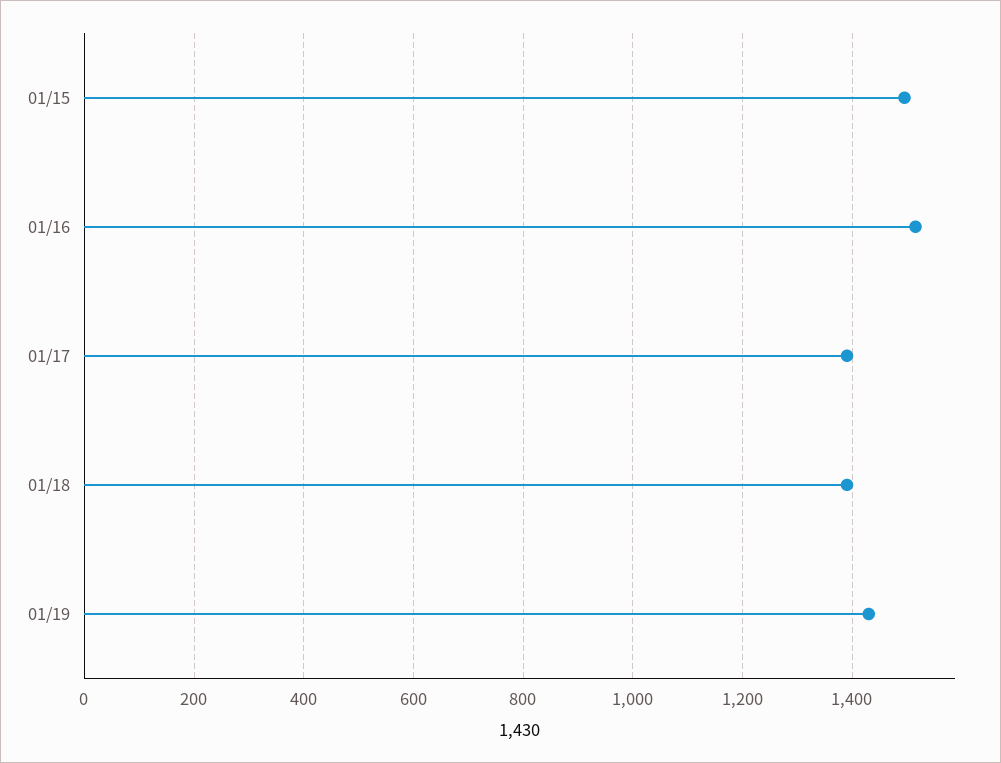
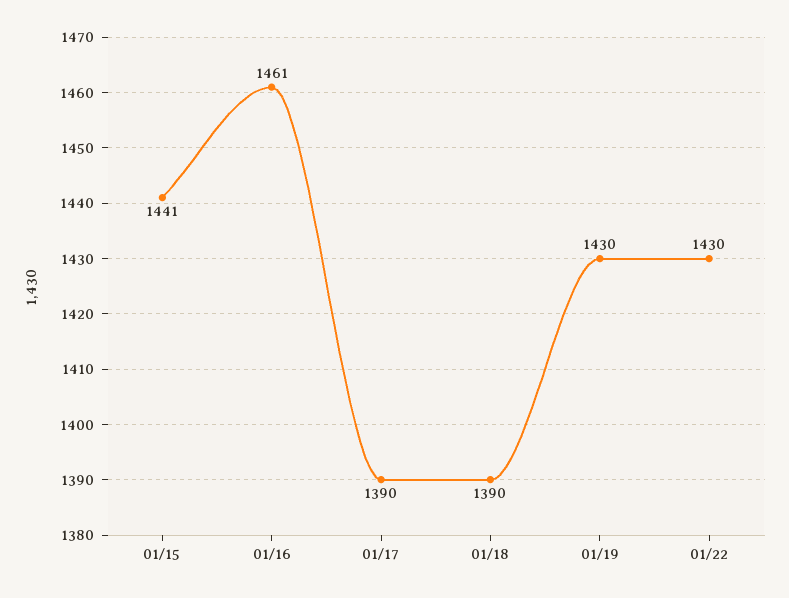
01/15: 1500 -> 1441
01/16: 1520 -> 1461
01/22: none -> 1430

